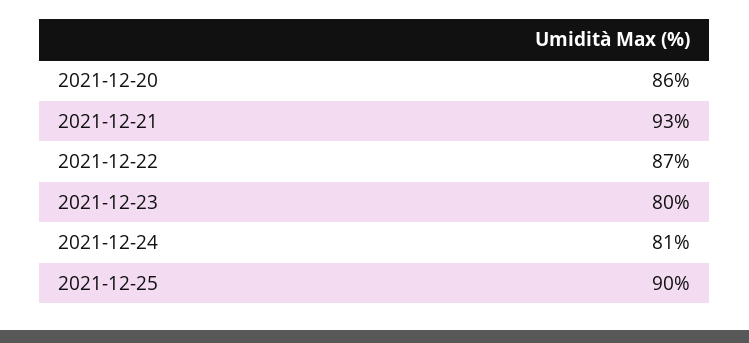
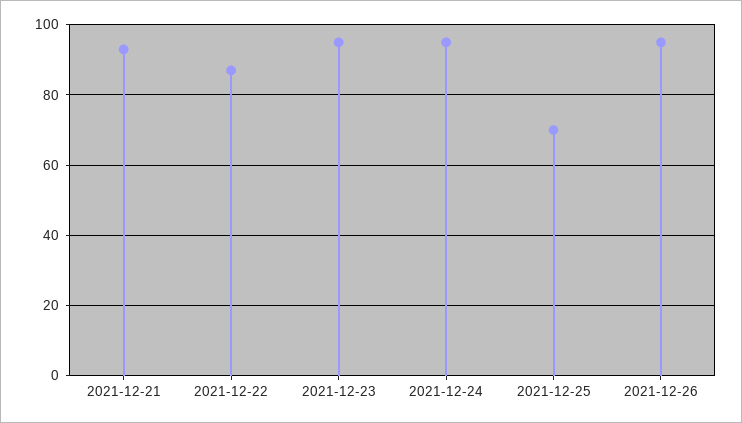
2021-12-20: 86 -> none
2021-12-23: 80 -> 95
2021-12-24: 81 -> 95
2021-12-25: 90 -> 70
2021-12-26: none -> 95

